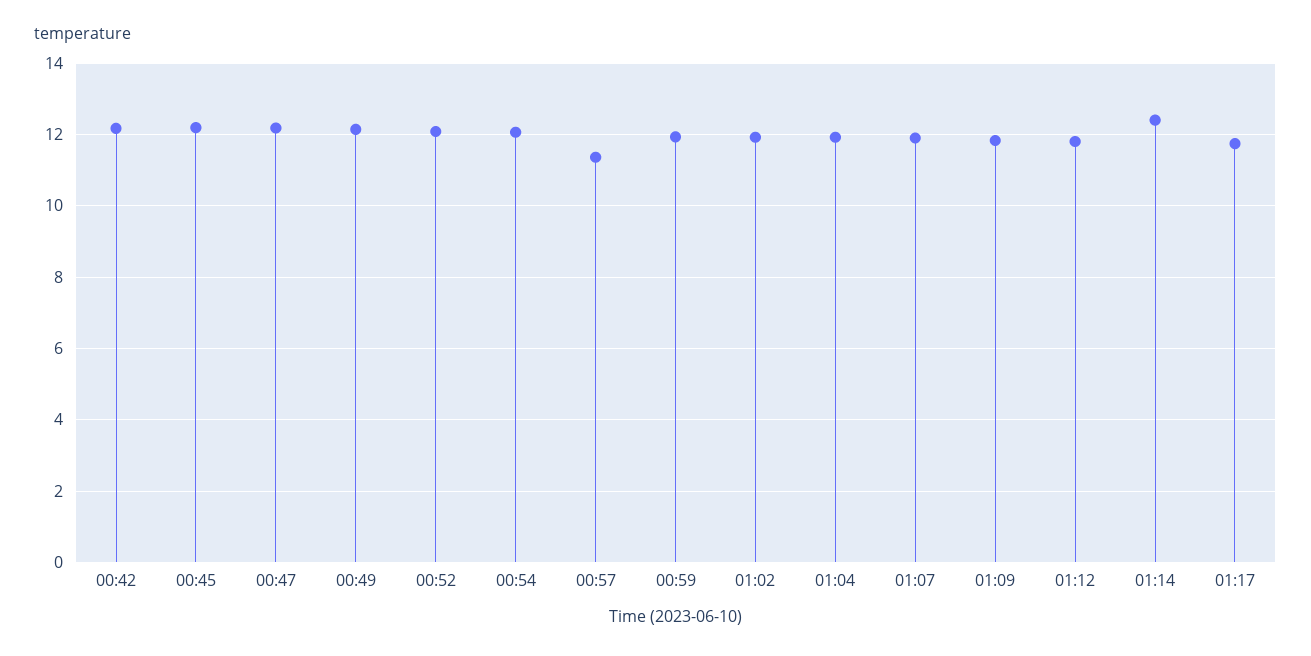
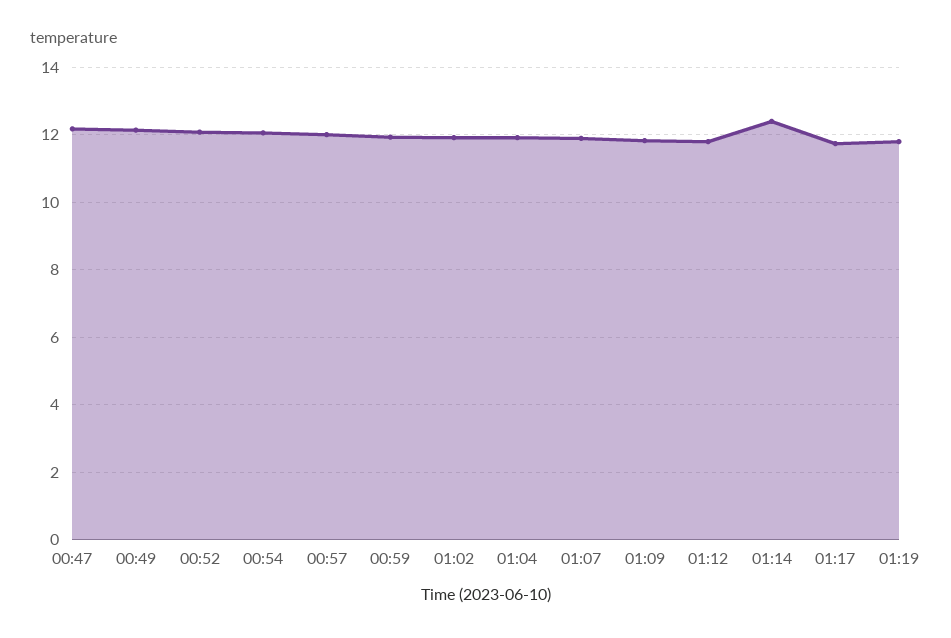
00:42: 12.2 -> none
00:45: 12.2 -> none
00:57: 11.4 -> 12
01:19: none -> 11.8

